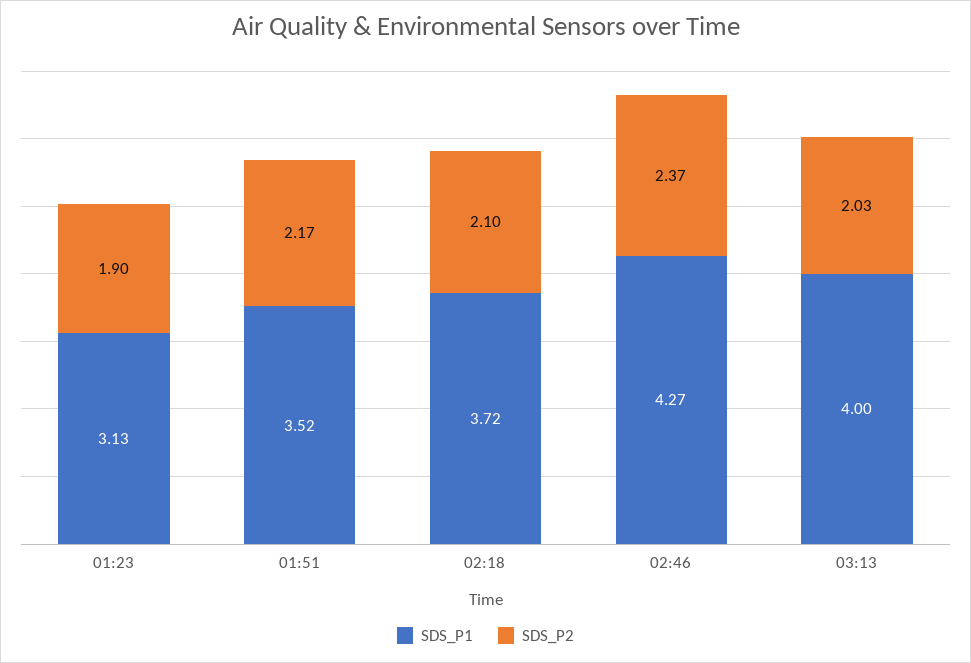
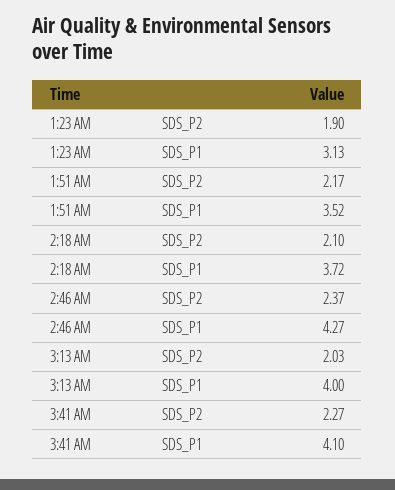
SDS_P2, 3:41 AM: none -> 2.27
SDS_P1, 3:41 AM: none -> 4.1

